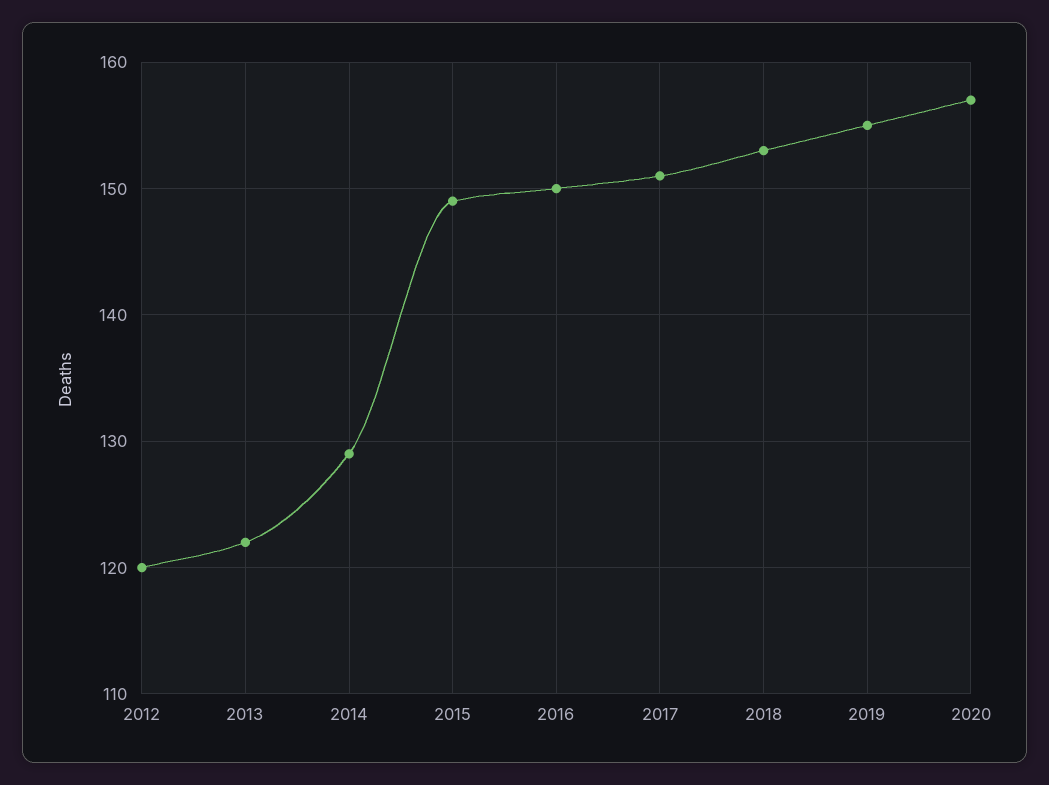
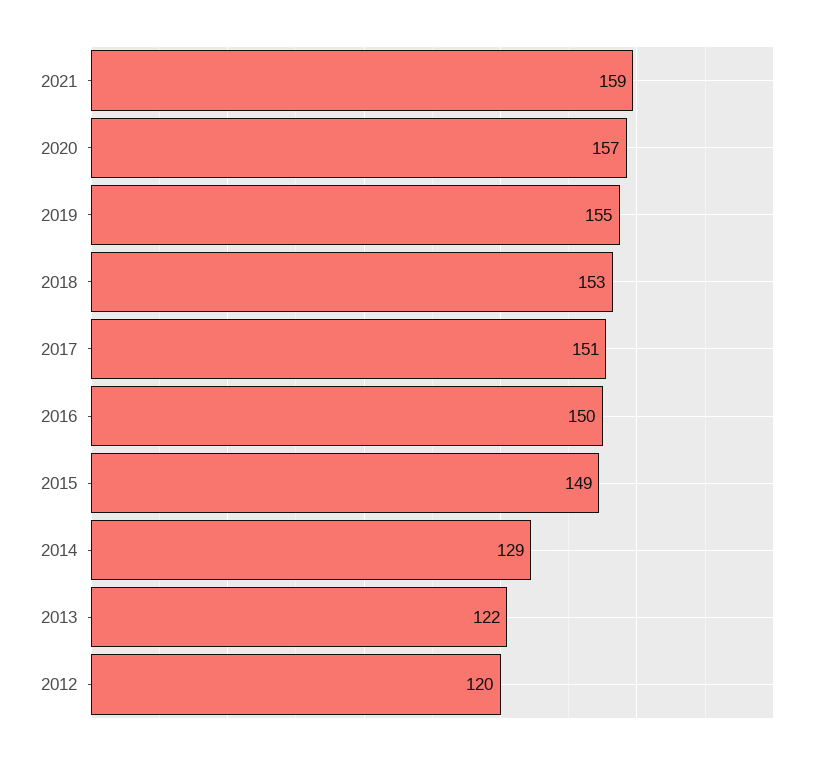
2021: none -> 159

